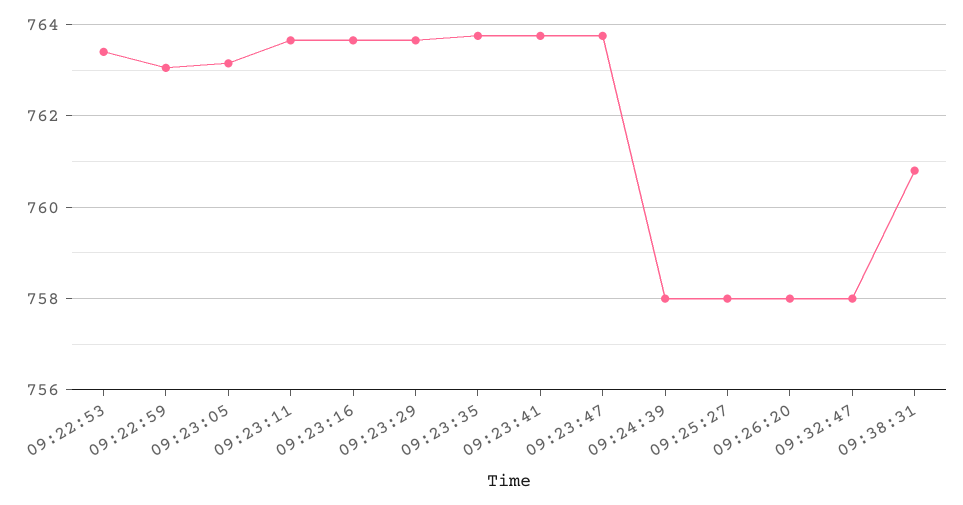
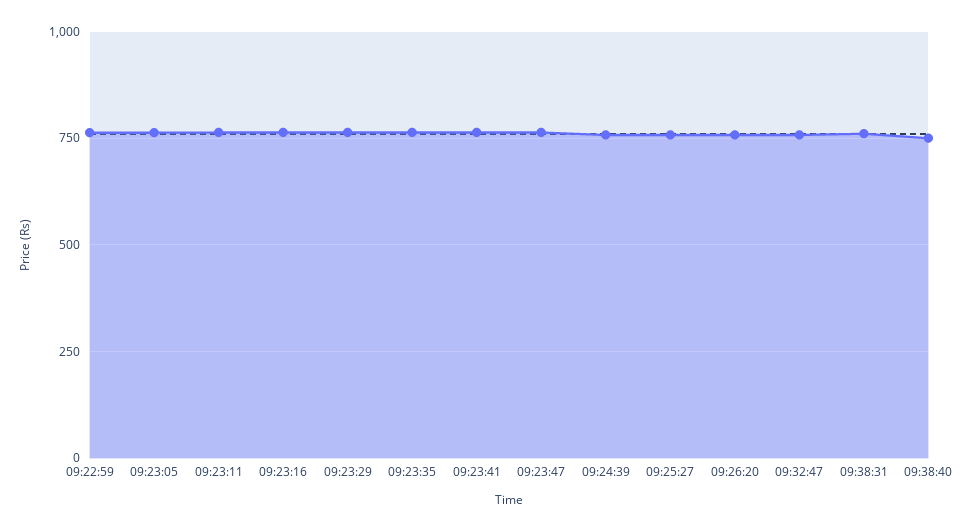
09:22:53: 763.4 -> none
09:38:40: none -> 750

